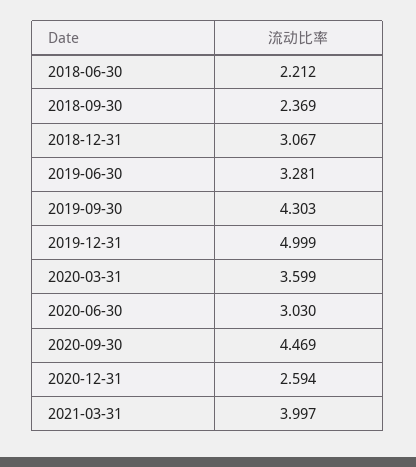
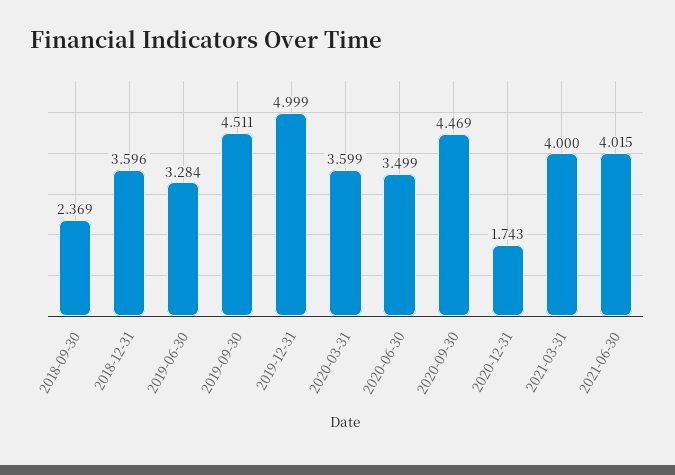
2018-06-30: 2.212 -> none
2018-12-31: 3.067 -> 3.596
2019-06-30: 3.281 -> 3.284
2019-09-30: 4.303 -> 4.511
2020-06-30: 3.03 -> 3.499
2020-12-31: 2.594 -> 1.743
2021-03-31: 3.997 -> 4
2021-06-30: none -> 4.015

